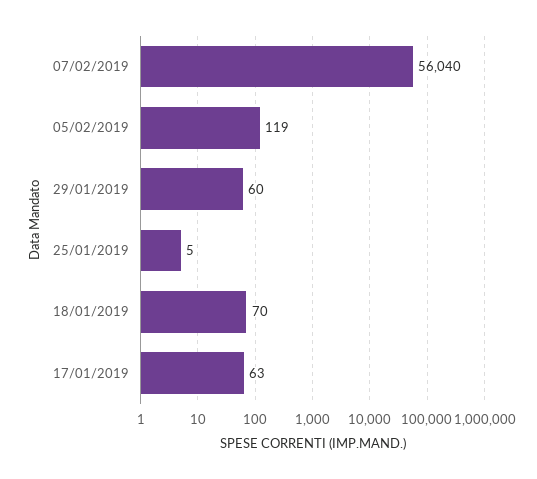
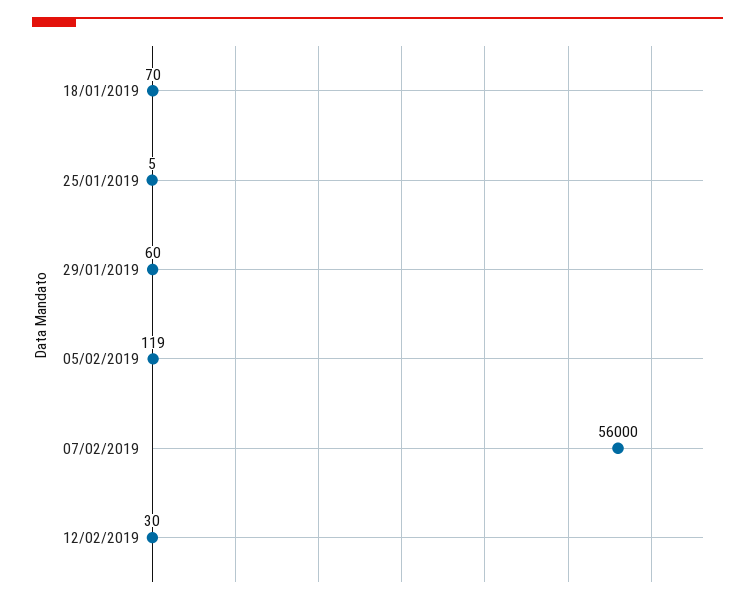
07/02/2019: 56040 -> 56000
17/01/2019: 63 -> none
12/02/2019: none -> 30

